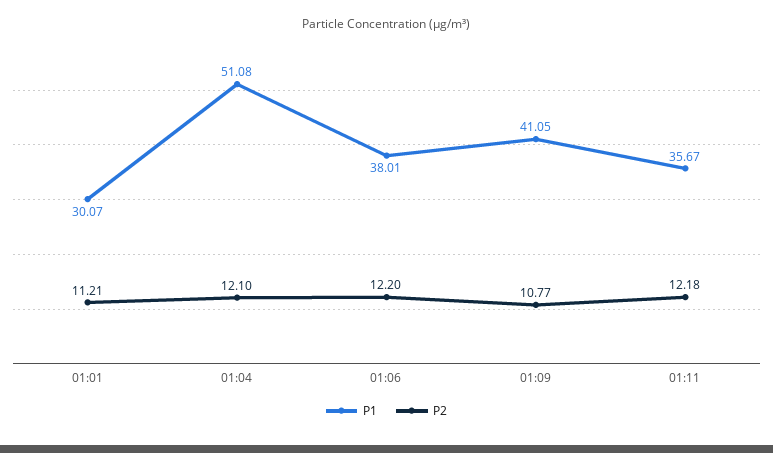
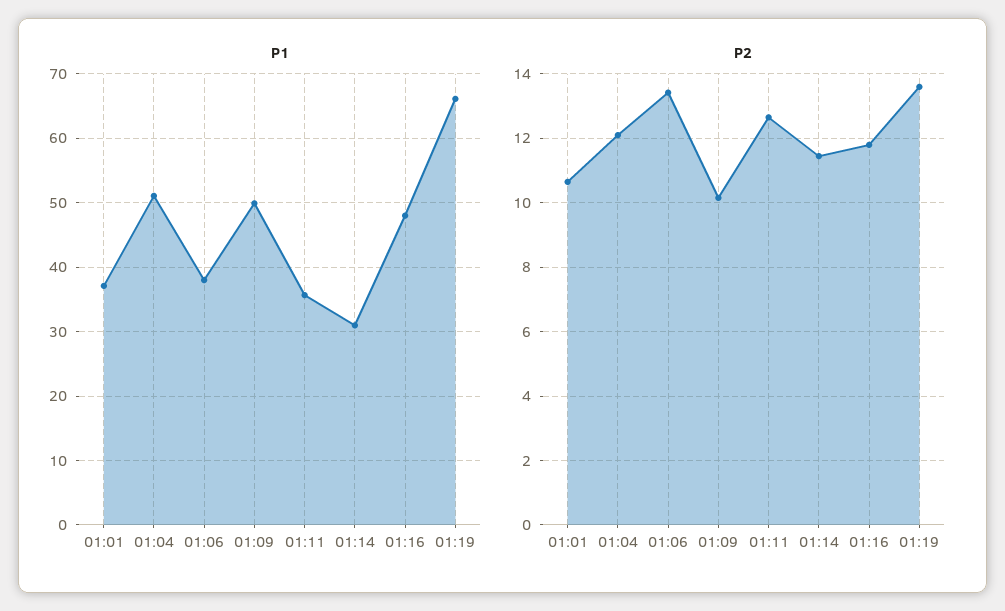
P1, 01:01: 30.07 -> 37
P2, 01:01: 11.21 -> 10.6
P2, 01:06: 12.2 -> 13.4
P1, 01:09: 41.05 -> 50
P2, 01:09: 10.77 -> 10.2
P2, 01:11: 12.18 -> 12.6
P1, 01:14: none -> 31
P1, 01:16: none -> 48
P1, 01:19: none -> 66
P2, 01:14: none -> 11.4
P2, 01:16: none -> 11.8
P2, 01:19: none -> 13.6

